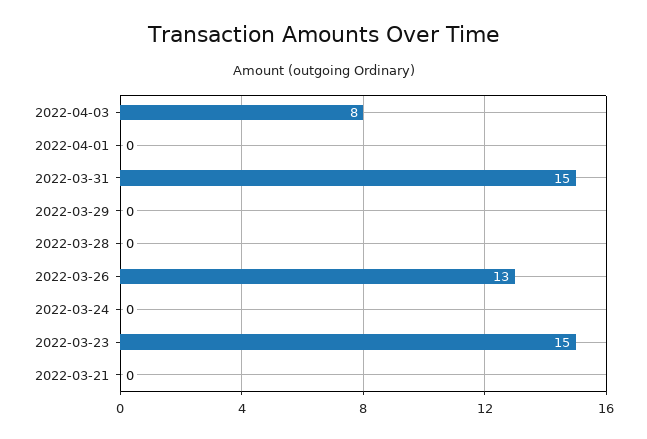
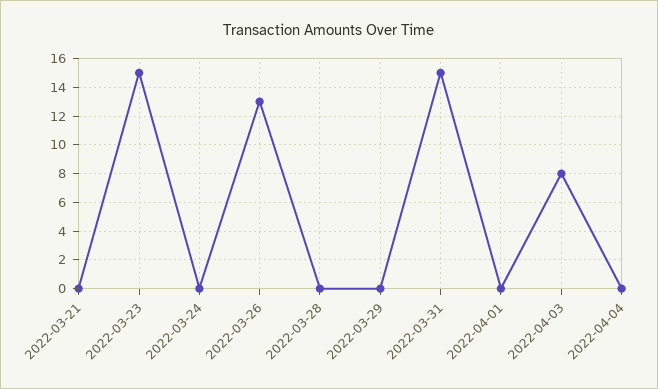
2022-04-04: none -> 0

